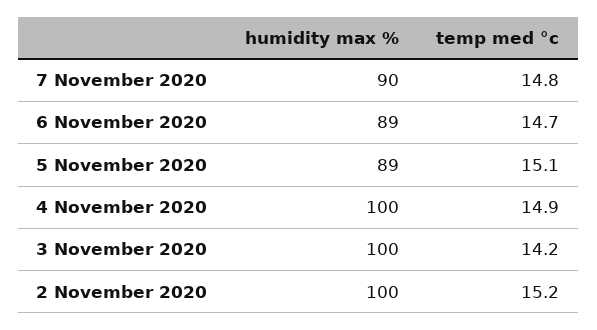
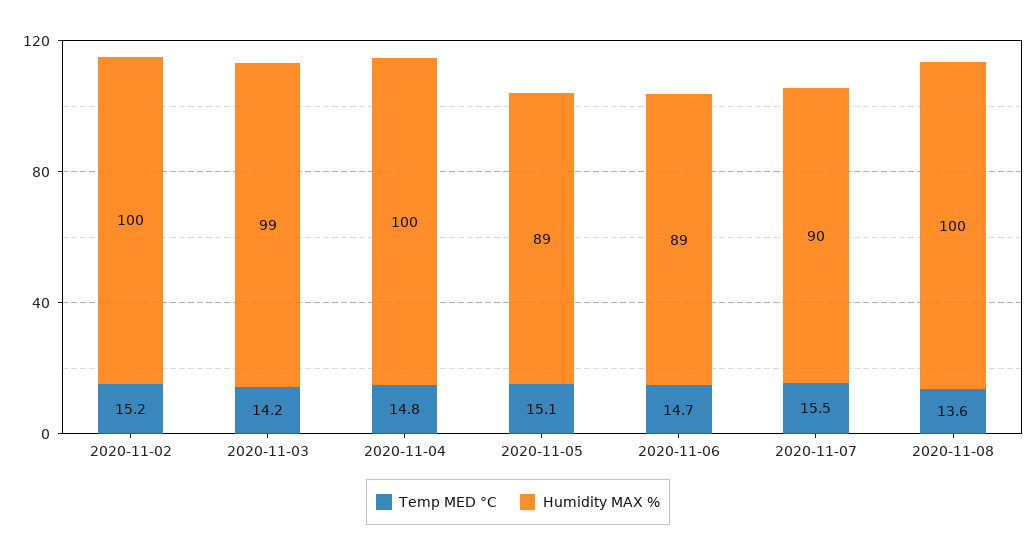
temp med °c, 7 November 2020: 14.8 -> 15.5
temp med °c, 4 November 2020: 14.9 -> 14.8
humidity max %, 3 November 2020: 100 -> 99
temp med °c, 2020-11-08: none -> 13.6
humidity max %, 2020-11-08: none -> 100

